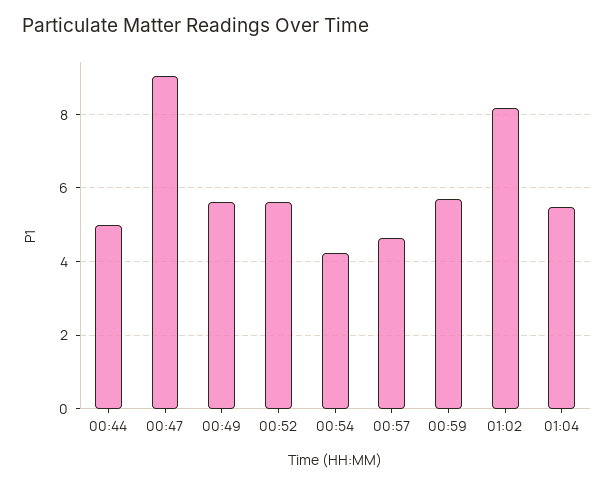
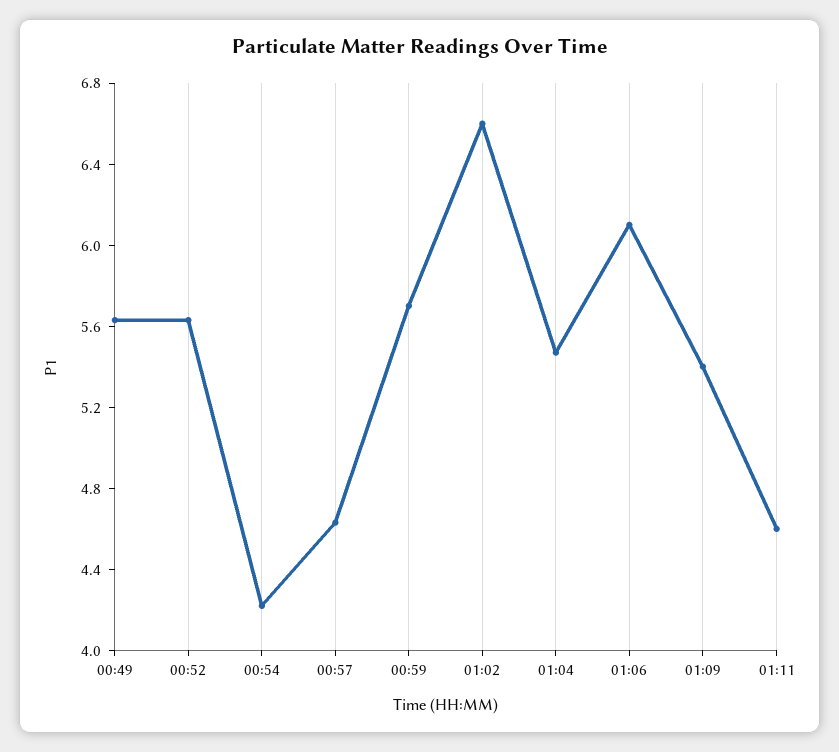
00:44: 5 -> none
00:47: 9 -> none
01:02: 8.2 -> 6.6
01:06: none -> 6.1
01:09: none -> 5.4
01:11: none -> 4.6

